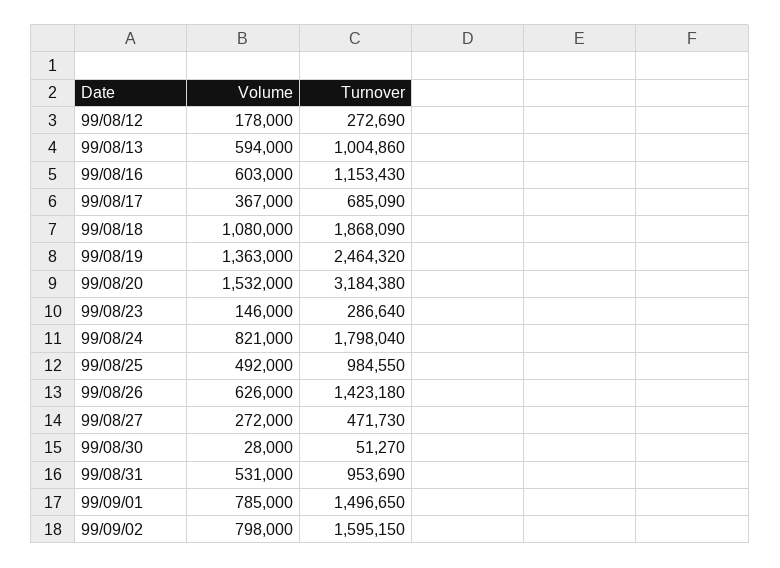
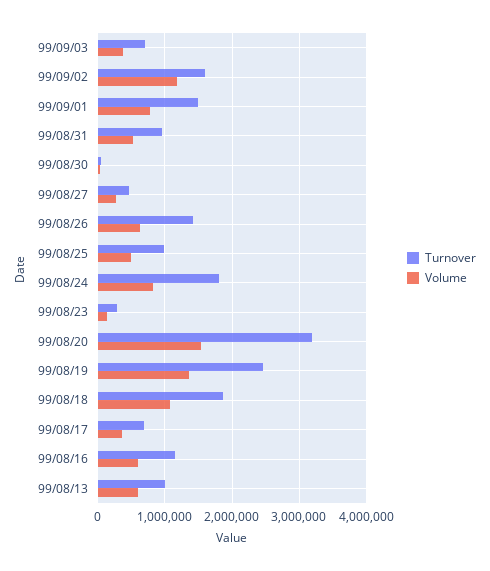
Volume, 99/08/12: 178000 -> none
Turnover, 99/08/12: 272690 -> none
Volume, 99/09/02: 798000 -> 1200000
Turnover, 99/09/03: none -> 700000
Volume, 99/09/03: none -> 400000

